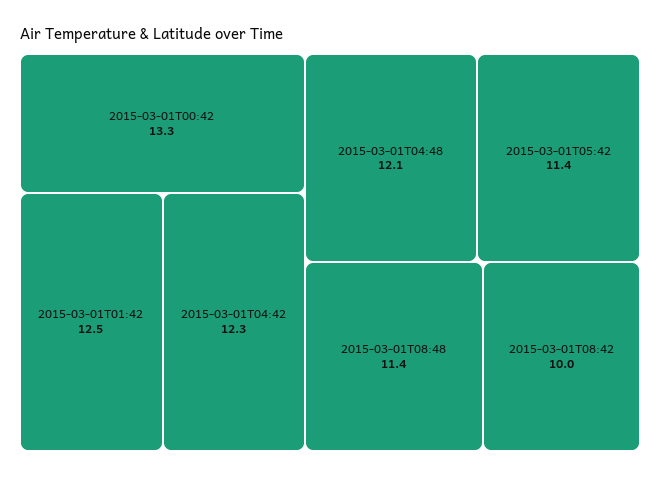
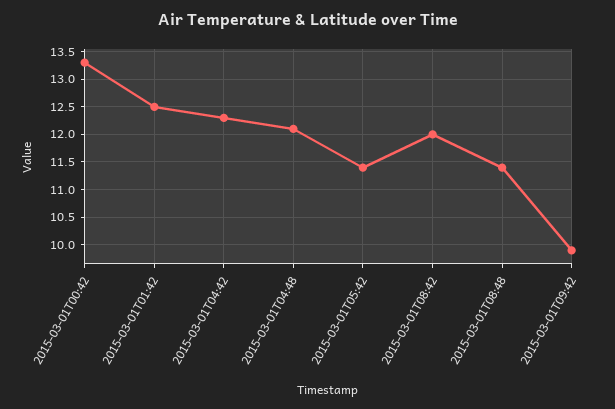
2015-03-01T08:42: 10 -> 12
2015-03-01T09:42: none -> 10

